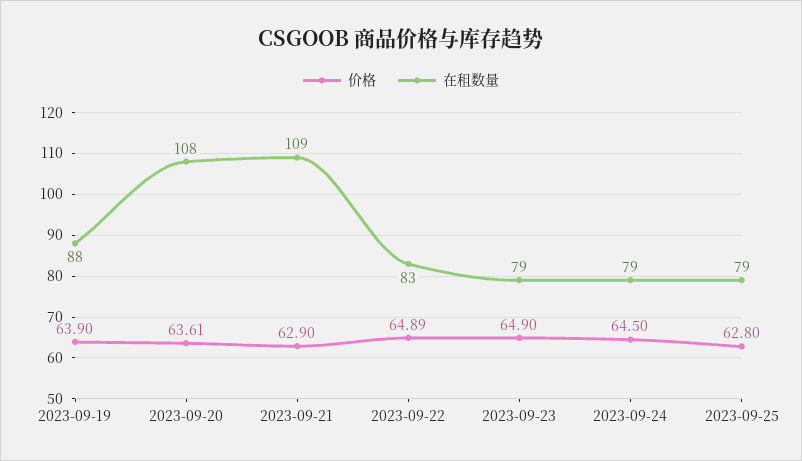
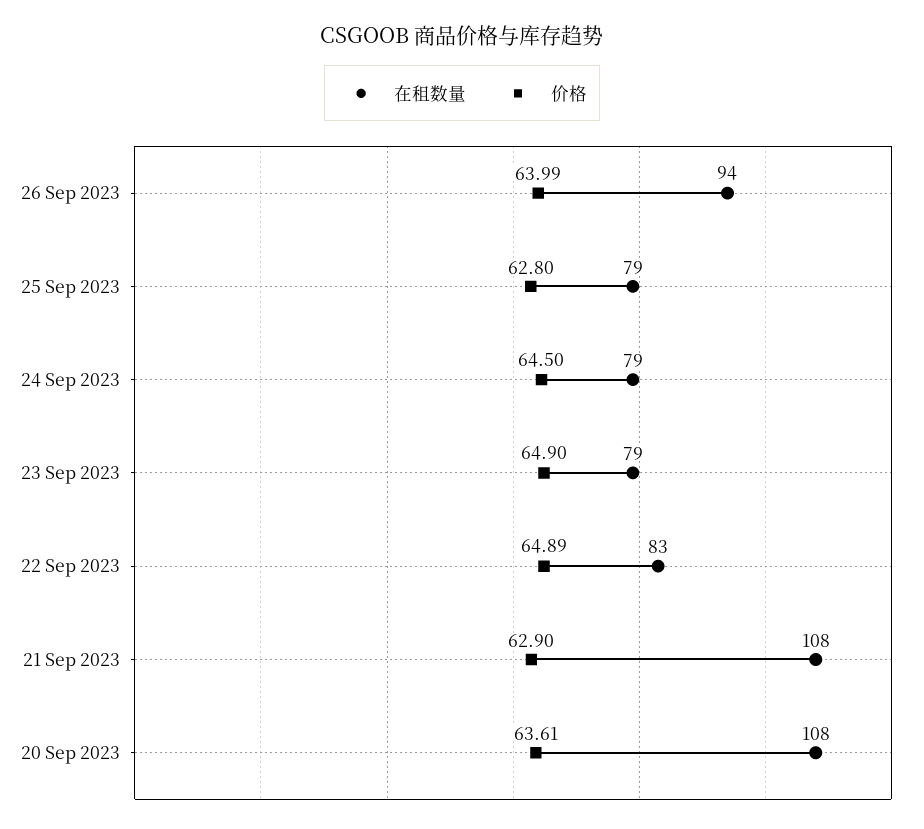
价格, 2023-09-19: 63.9 -> none
在租数量, 2023-09-19: 88 -> none
在租数量, 2023-09-21: 109 -> 108
在租数量, 26 Sep 2023: none -> 94
价格, 26 Sep 2023: none -> 63.99

